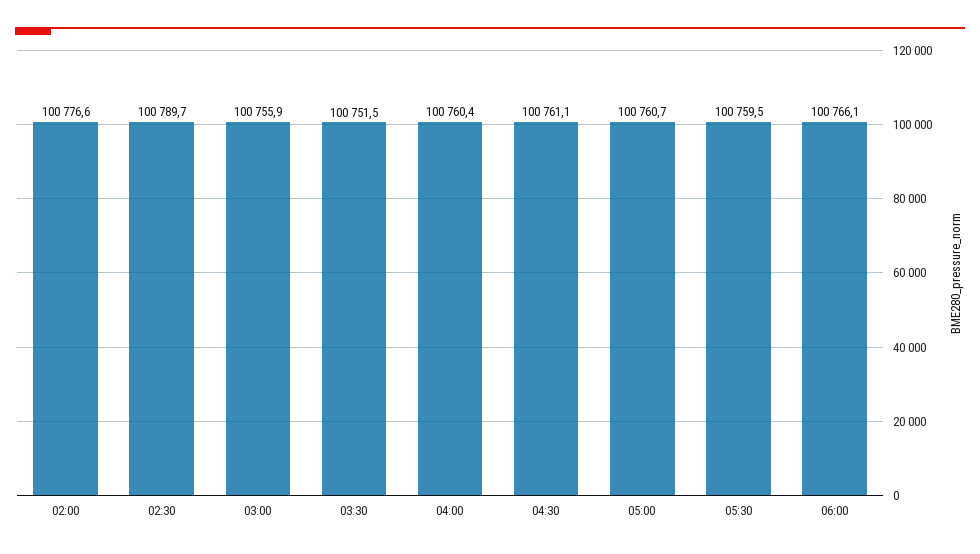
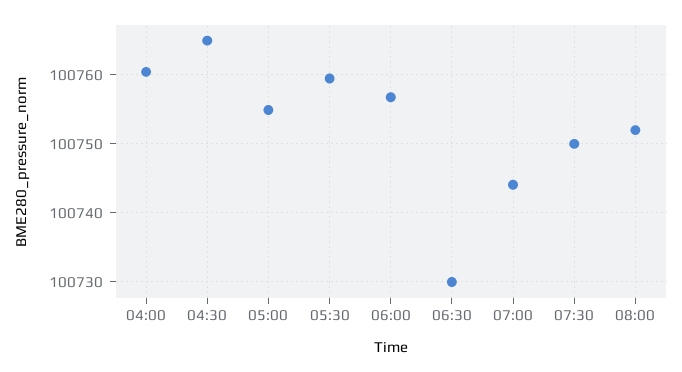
02:00: 100776.6 -> none
02:30: 100789.7 -> none
03:00: 100755.9 -> none
03:30: 100751.5 -> none
04:30: 100761.1 -> 100765
05:00: 100760.7 -> 100755
06:00: 100766.1 -> 100757
06:30: none -> 100730
07:00: none -> 100744
07:30: none -> 100750
08:00: none -> 100752

